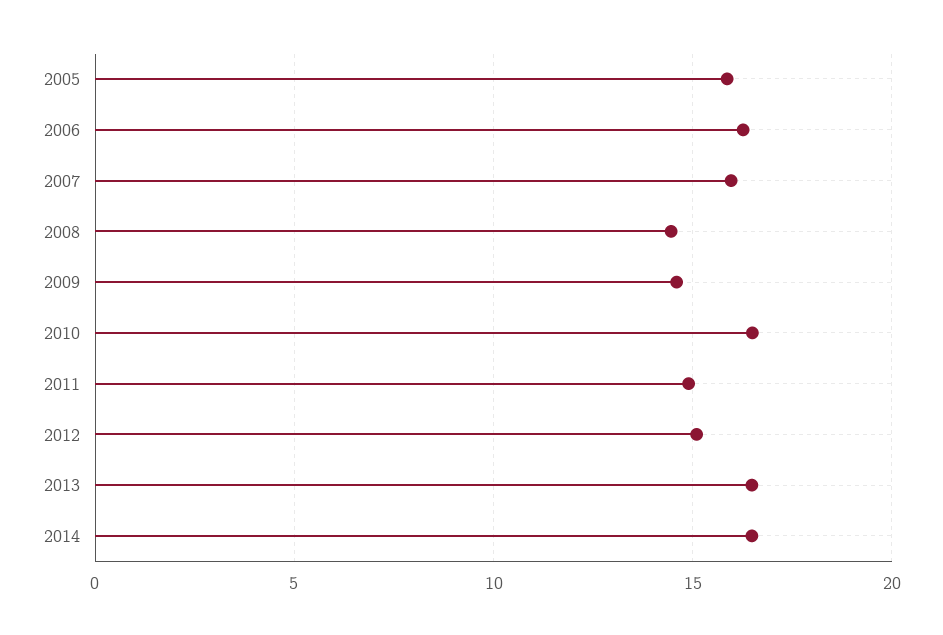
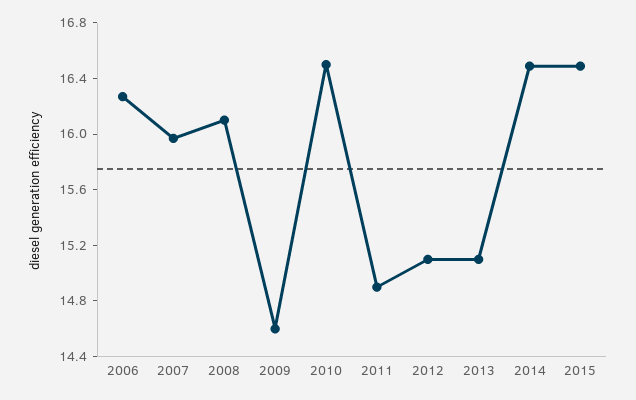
2005: 16 -> none
2008: 14.5 -> 16.1
2013: 16.5 -> 15.1
2015: none -> 16.5

